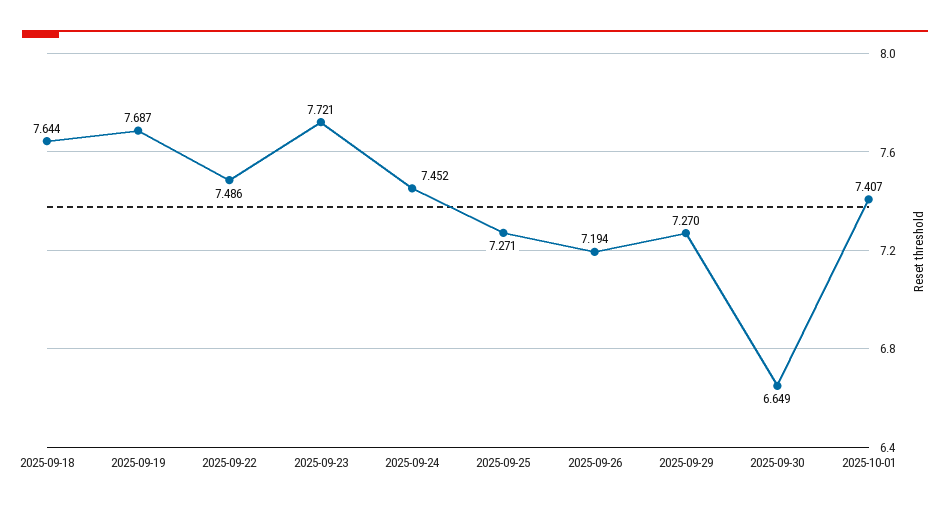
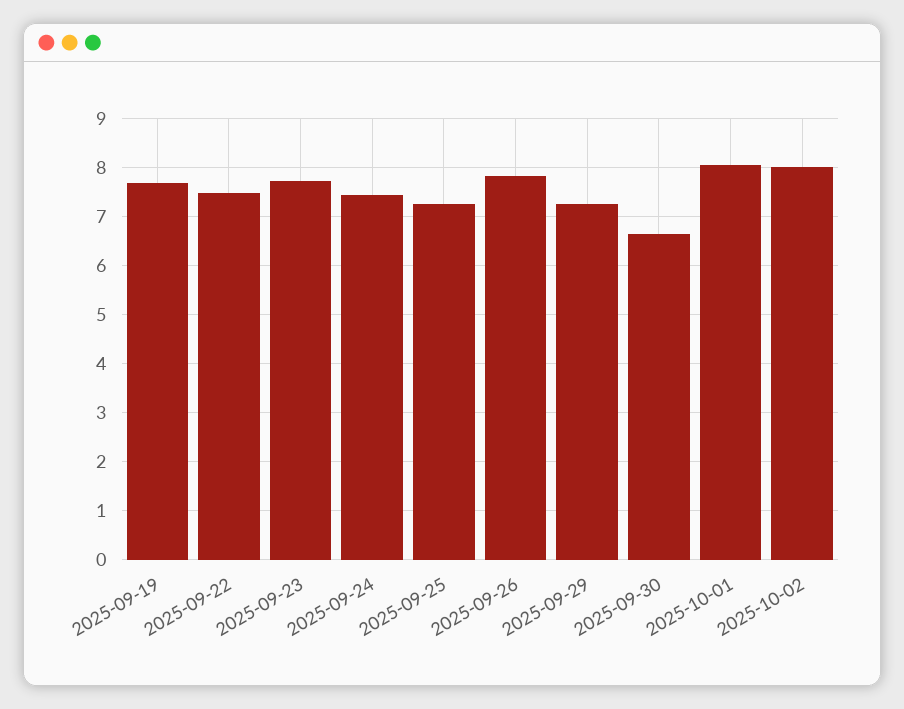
2025-09-18: 7.644 -> none
2025-09-26: 7.194 -> 7.8
2025-10-01: 7.407 -> 8
2025-10-02: none -> 8

